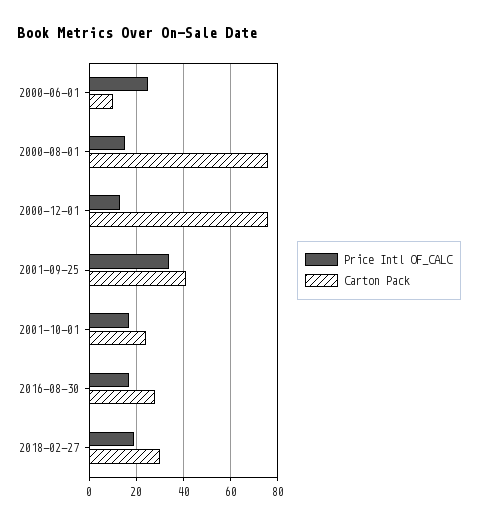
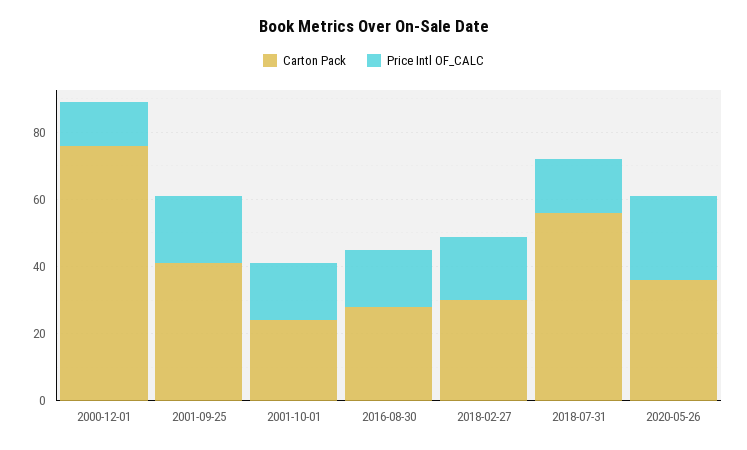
Price Intl OF_CALC, 2000-06-01: 25 -> none
Carton Pack, 2000-06-01: 10 -> none
Price Intl OF_CALC, 2000-08-01: 15 -> none
Carton Pack, 2000-08-01: 75 -> none
Price Intl OF_CALC, 2001-09-25: 35 -> 20
Carton Pack, 2018-07-31: none -> 55
Price Intl OF_CALC, 2018-07-31: none -> 15
Carton Pack, 2020-05-26: none -> 35
Price Intl OF_CALC, 2020-05-26: none -> 25

